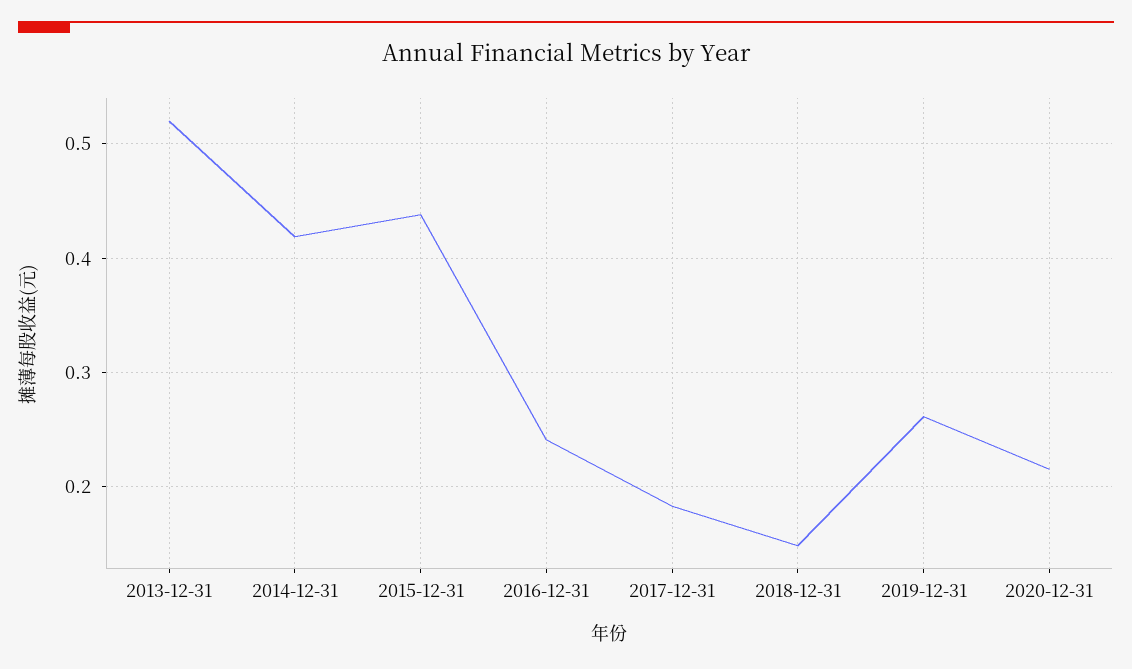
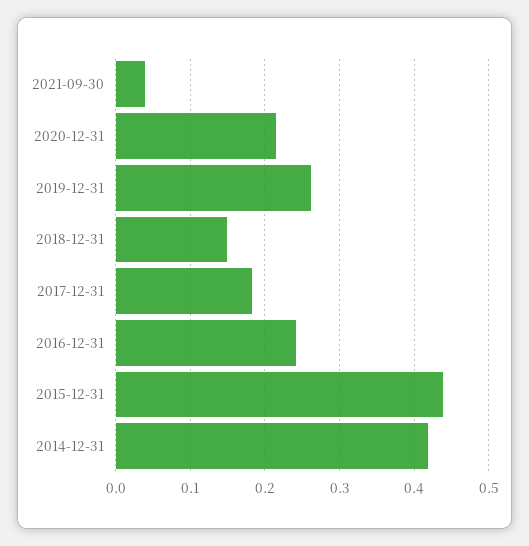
2013-12-31: 0.52 -> none
2021-09-30: none -> 0.04

